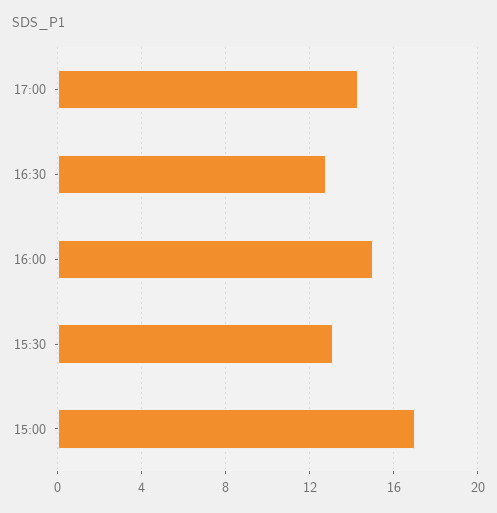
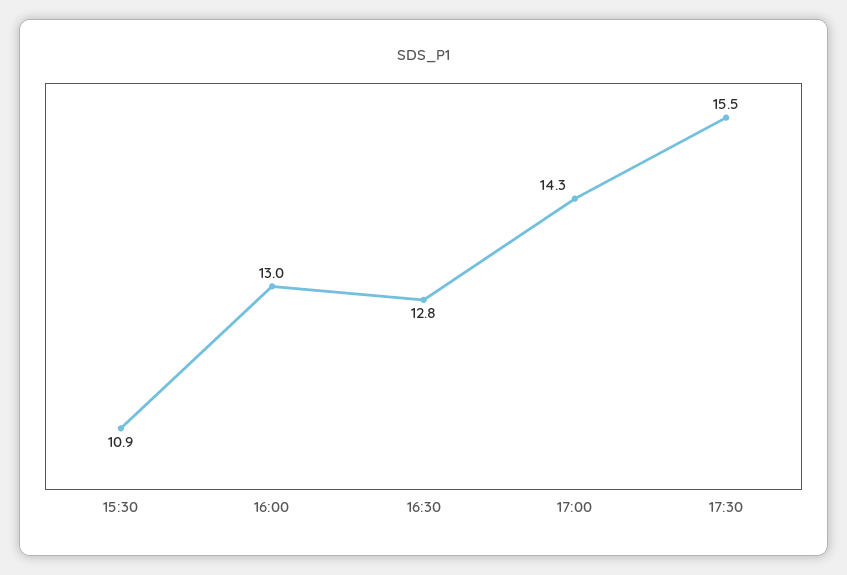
16:00: 15 -> 13
15:30: 13 -> 10.9
15:00: 17 -> none
17:30: none -> 15.5

